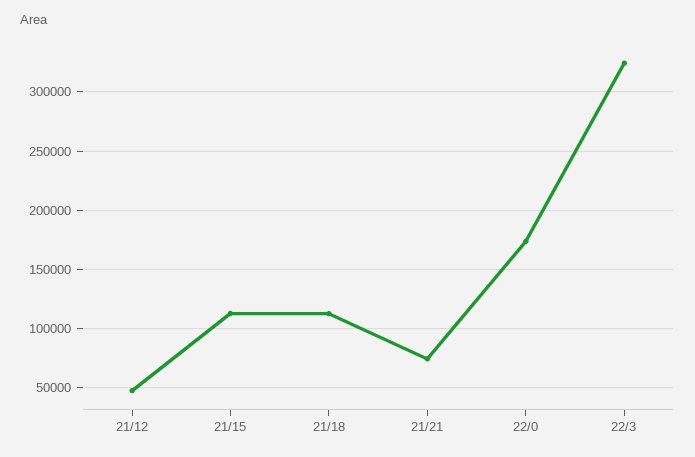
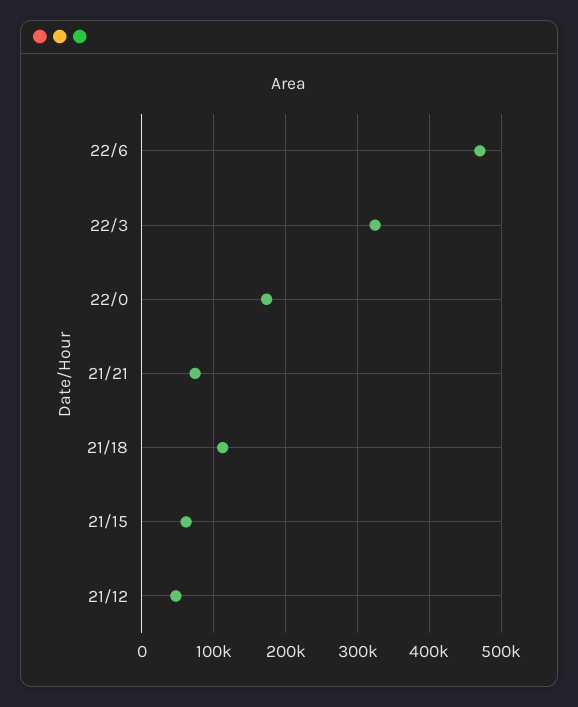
21/15: 110000 -> 60000
22/6: none -> 470000

